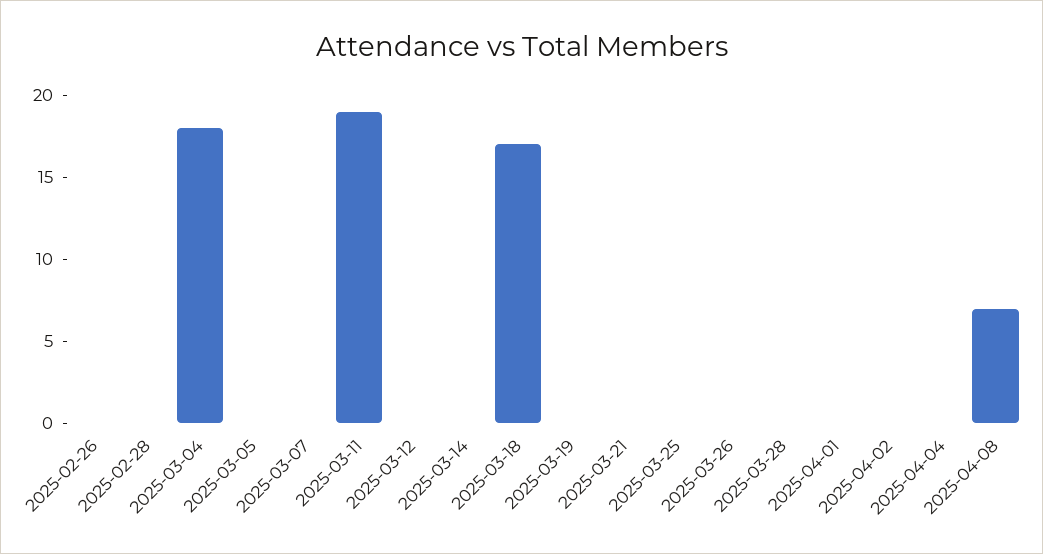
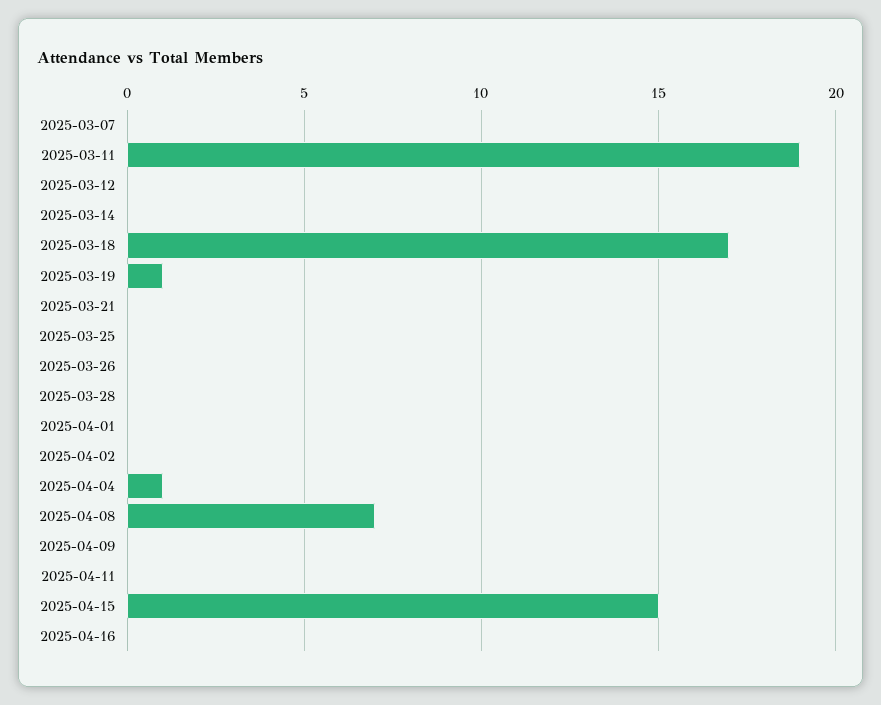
2025-02-26: 0 -> none
2025-02-28: 0 -> none
2025-03-04: 18 -> none
2025-03-05: 0 -> none
2025-03-19: 0 -> 1
2025-04-04: 0 -> 1
2025-04-09: none -> 0
2025-04-11: none -> 0
2025-04-15: none -> 15
2025-04-16: none -> 0

